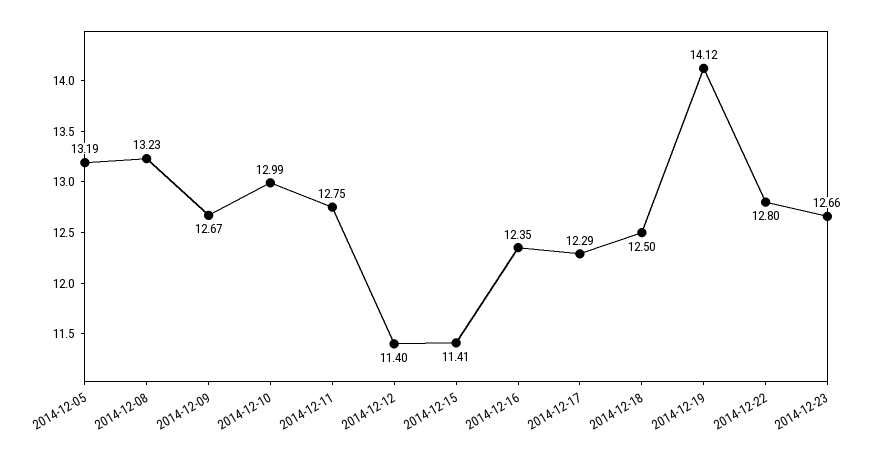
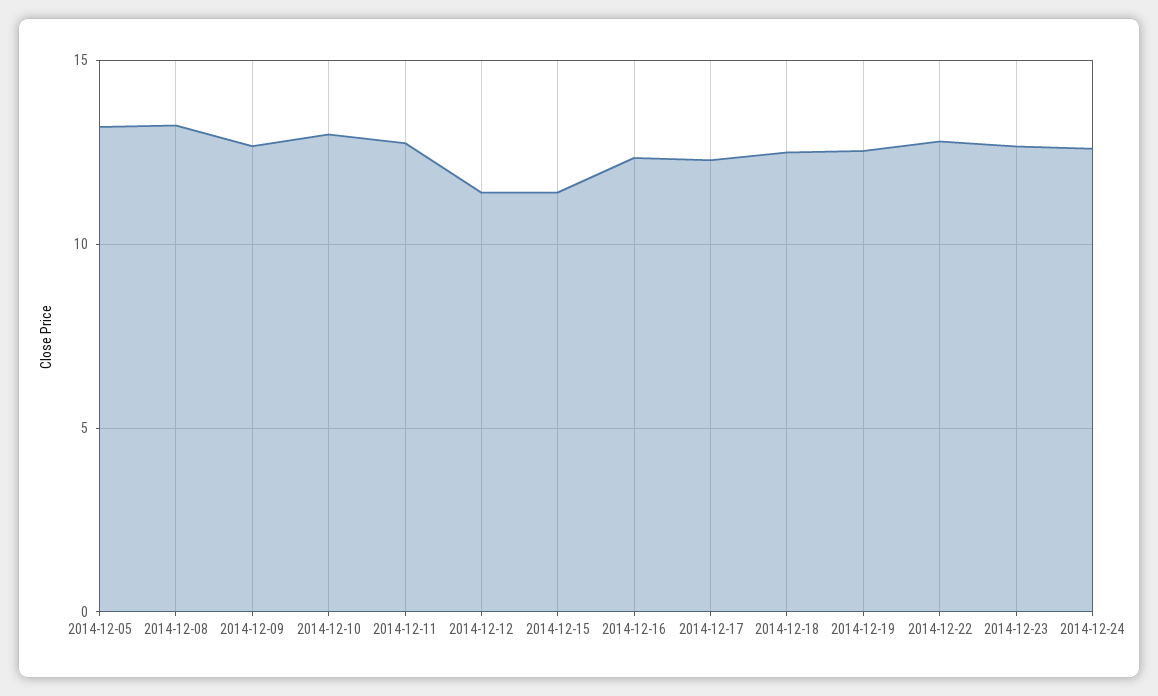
2014-12-19: 14.12 -> 12.5
2014-12-24: none -> 12.5

